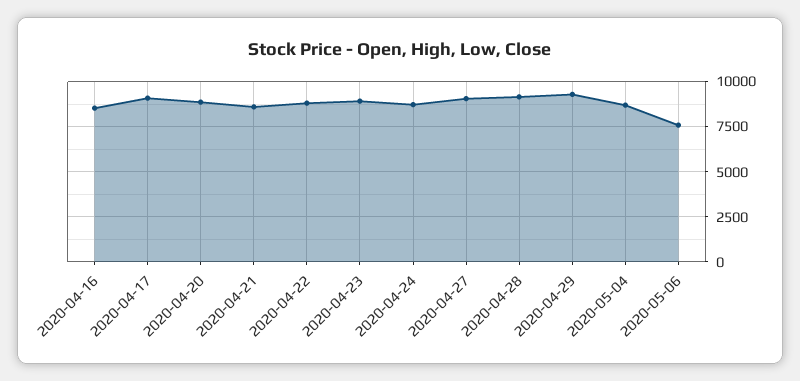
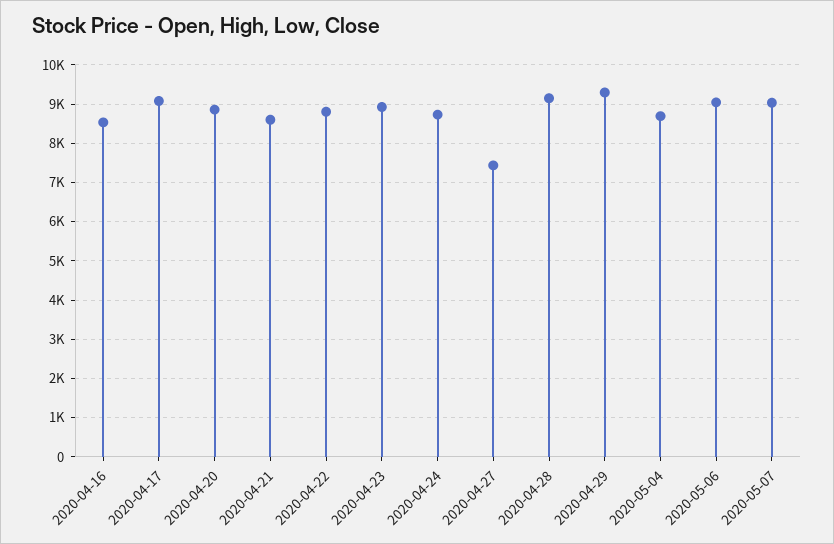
2020-04-27: 9000 -> 7400
2020-05-06: 7500 -> 9000
2020-05-07: none -> 9000

